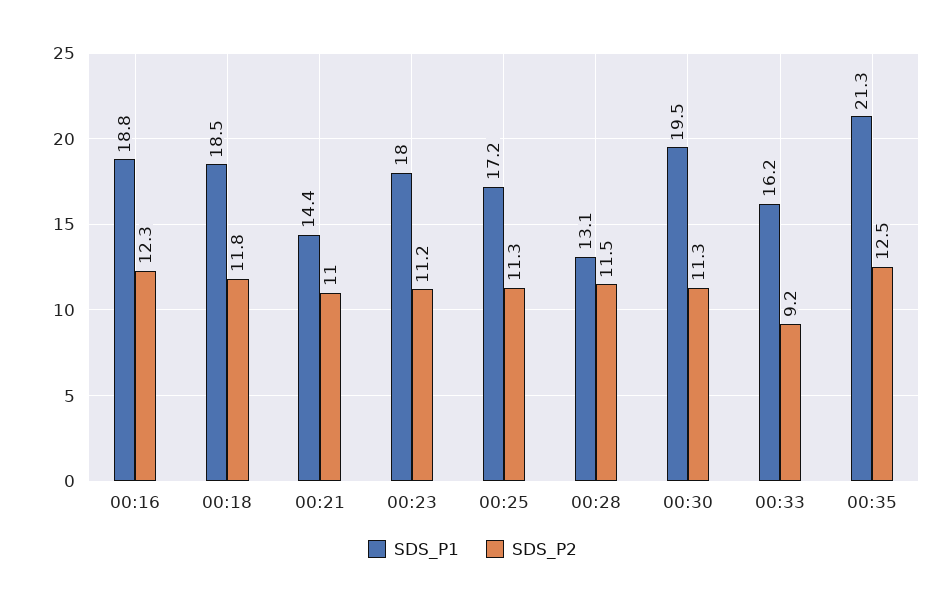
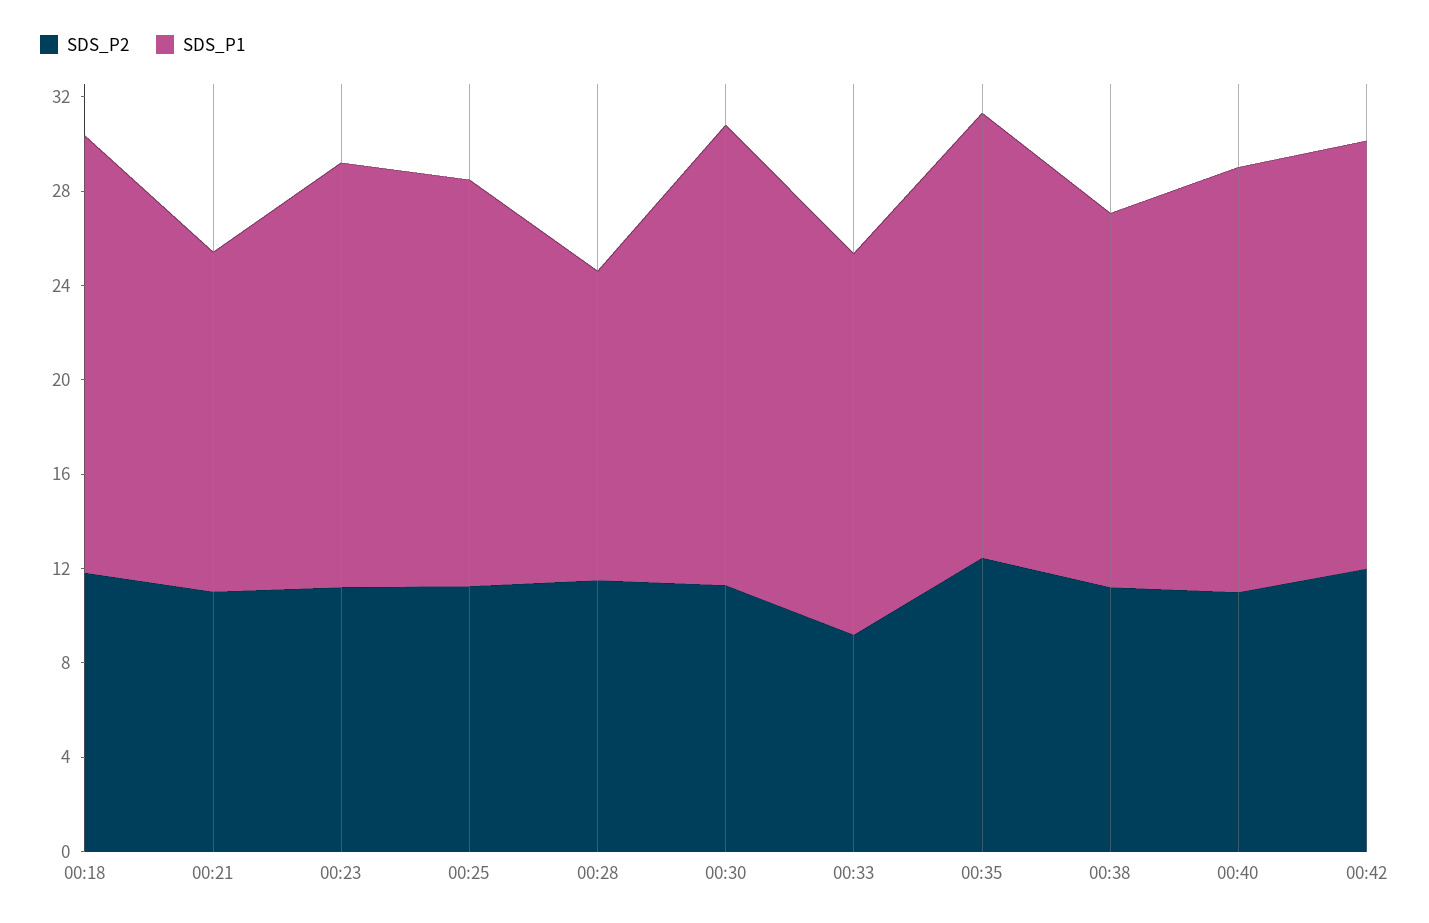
SDS_P1, 00:16: 18.8 -> none
SDS_P2, 00:16: 12.3 -> none
SDS_P1, 00:35: 21.3 -> 19
SDS_P2, 00:38: none -> 11
SDS_P1, 00:38: none -> 16
SDS_P2, 00:40: none -> 11
SDS_P1, 00:40: none -> 18
SDS_P2, 00:42: none -> 12
SDS_P1, 00:42: none -> 18

